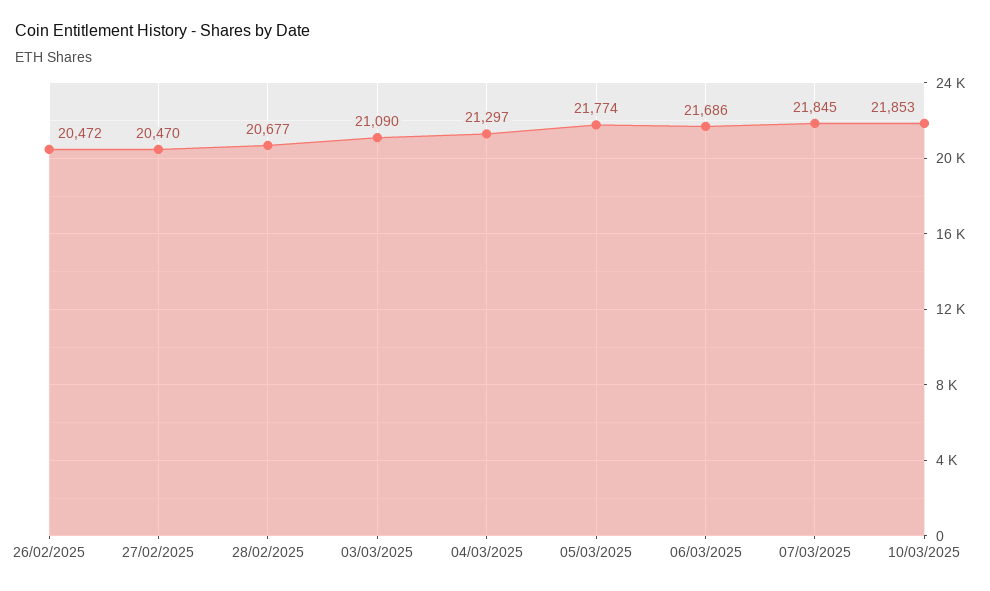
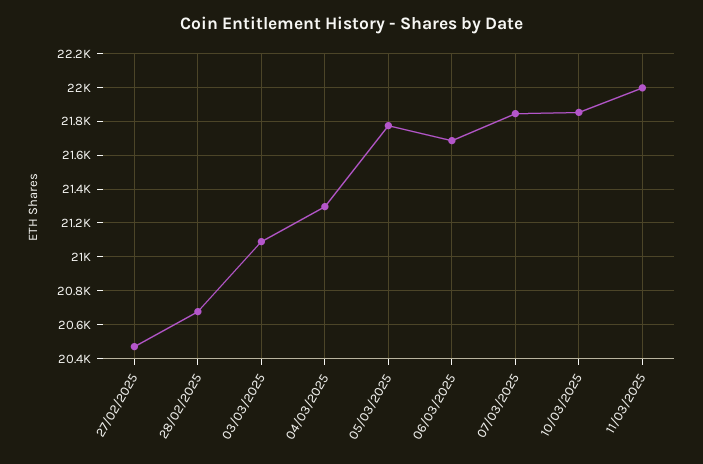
26/02/2025: 20472 -> none
11/03/2025: none -> 22000

